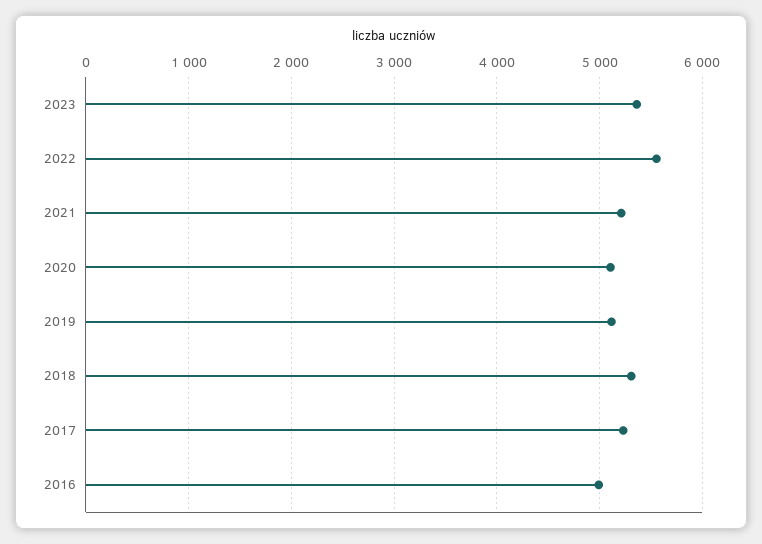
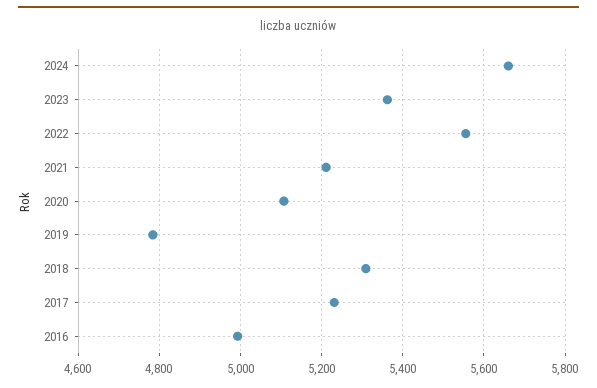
2019: 5100 -> 4780
2024: none -> 5660

